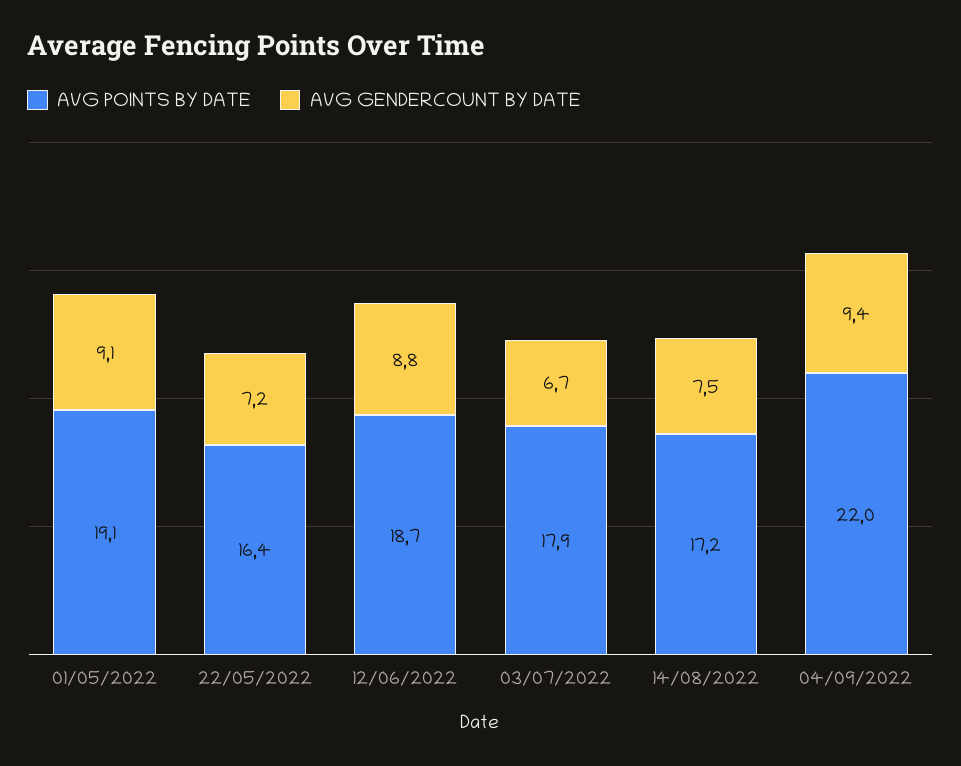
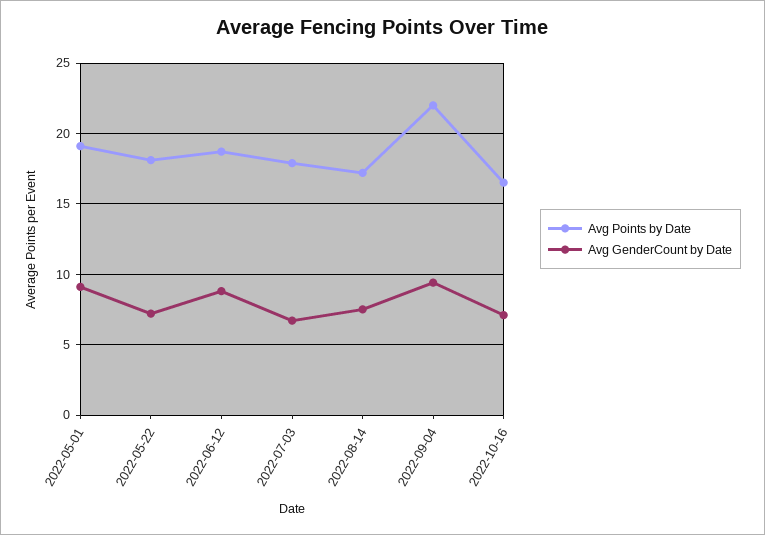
AVG POINTS BY DATE, 22/05/2022: 16.4 -> 18
AVG POINTS BY DATE, 2022-10-16: none -> 16.5
AVG GENDERCOUNT BY DATE, 2022-10-16: none -> 7

